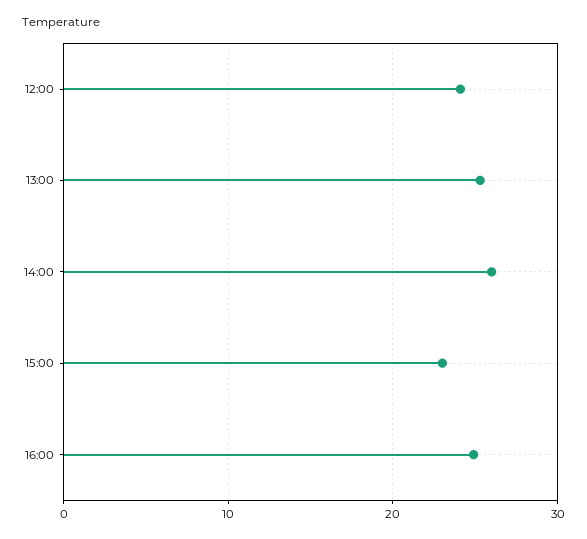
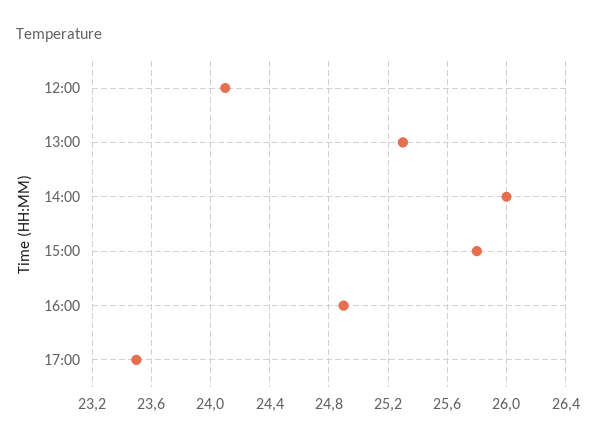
15:00: 23 -> 25.8
17:00: none -> 23.5

